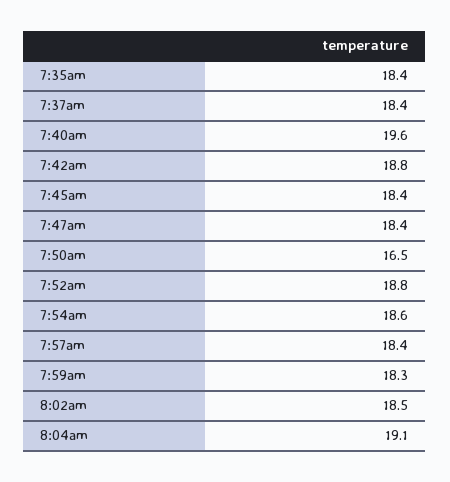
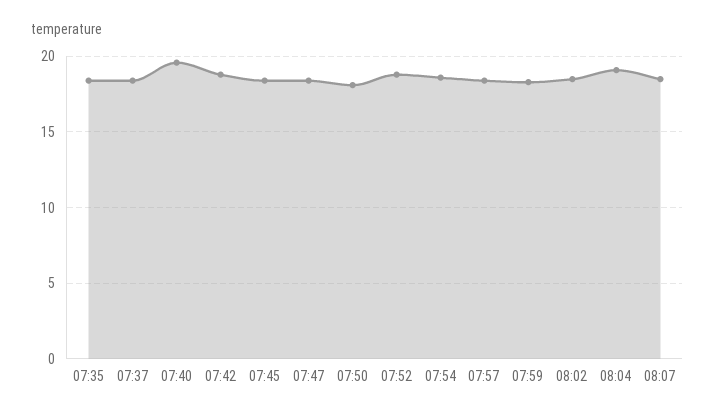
7:50am: 16.5 -> 18
08:07: none -> 18.5

